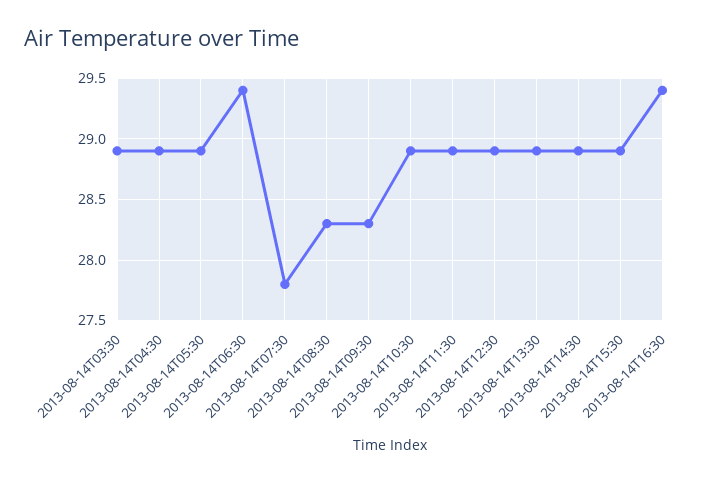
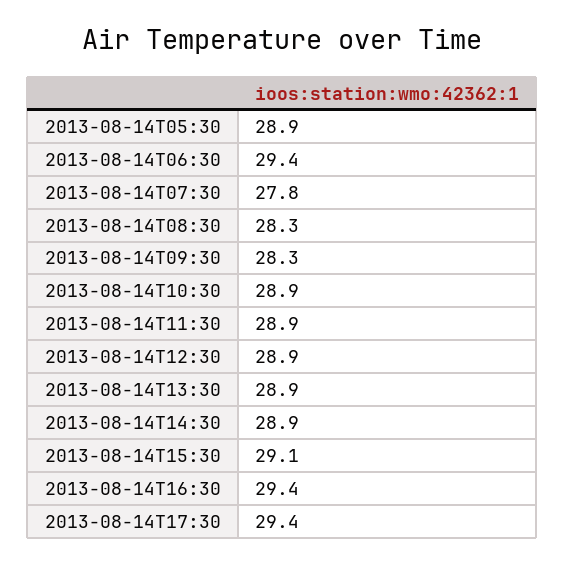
2013-08-14T03:30: 28.9 -> none
2013-08-14T04:30: 28.9 -> none
2013-08-14T15:30: 28.9 -> 29.1
2013-08-14T17:30: none -> 29.4

